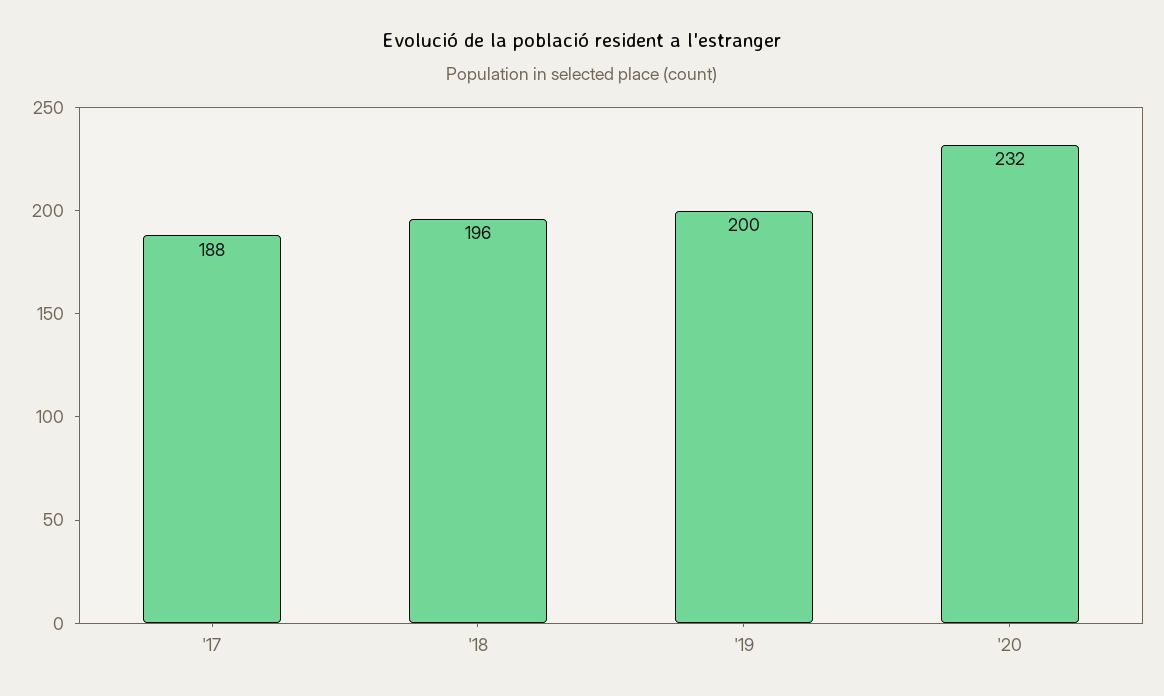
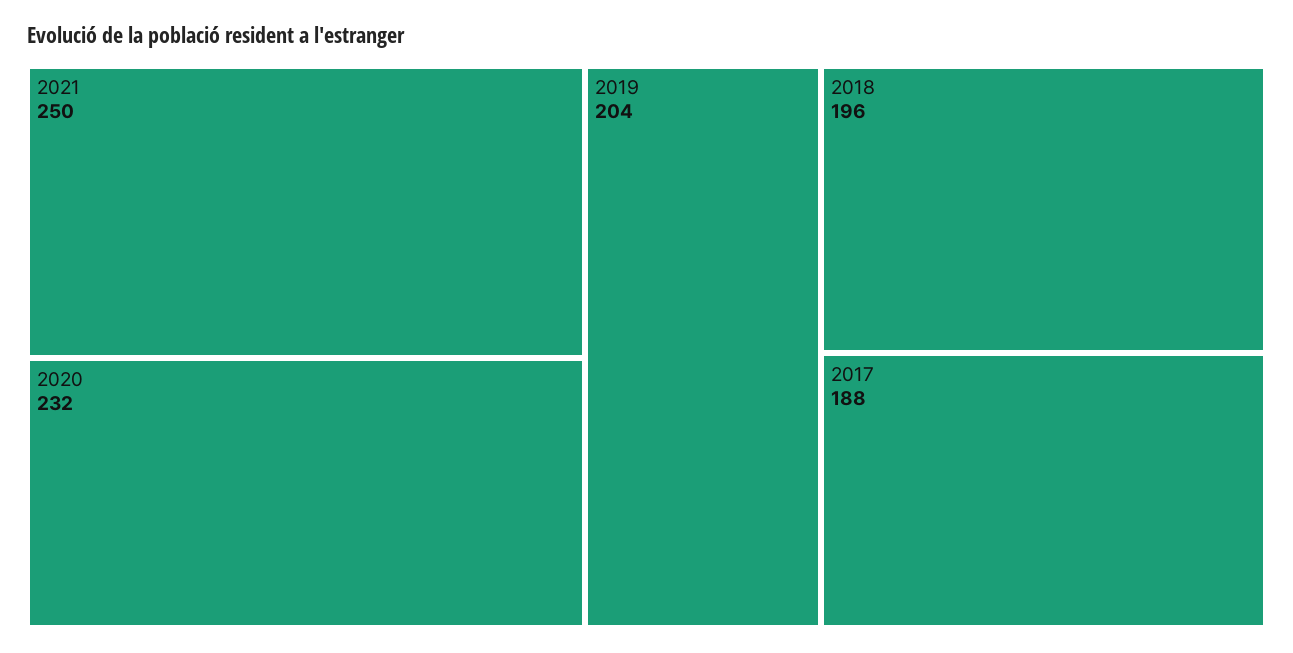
'19: 200 -> 204
2021: none -> 250

